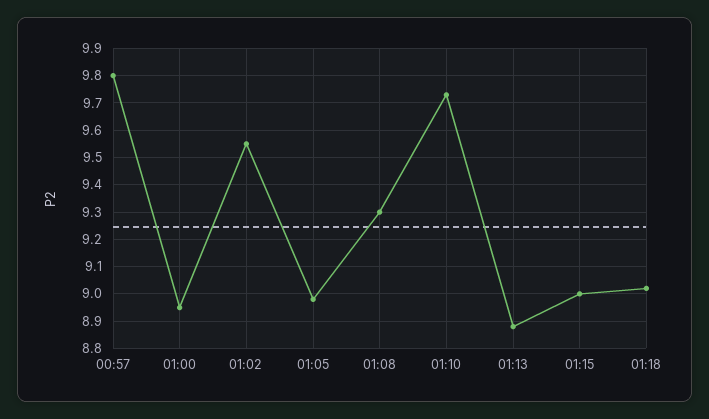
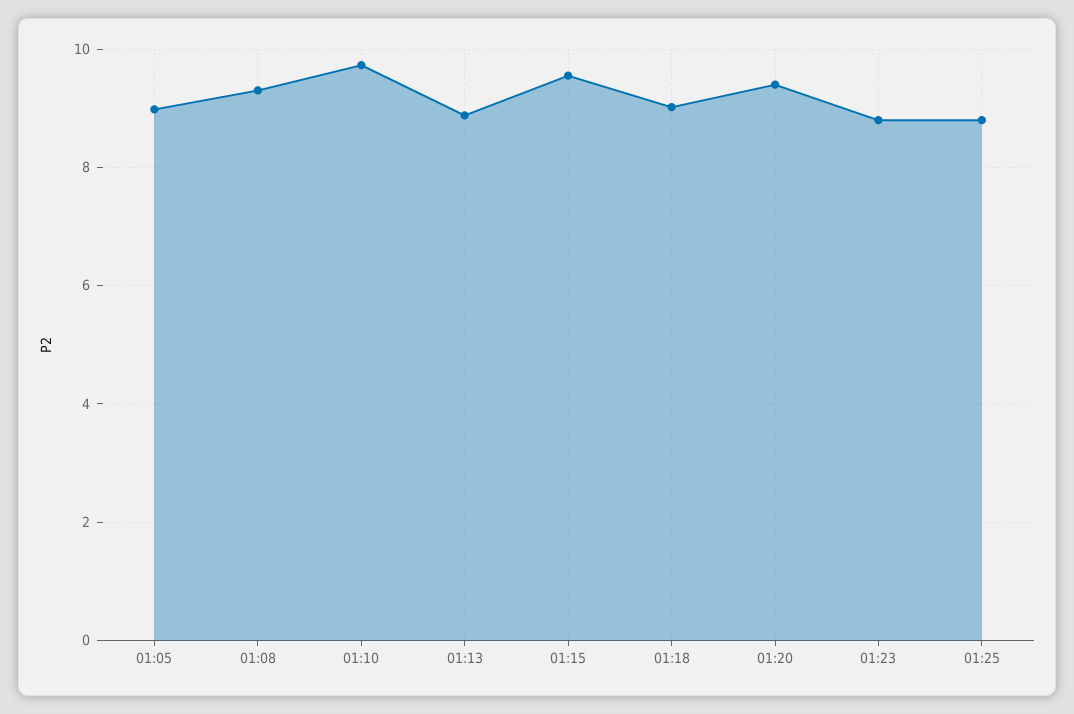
00:57: 9.8 -> none
01:00: 8.95 -> none
01:02: 9.55 -> none
01:15: 9 -> 9.6
01:20: none -> 9.4
01:23: none -> 8.8
01:25: none -> 8.8

